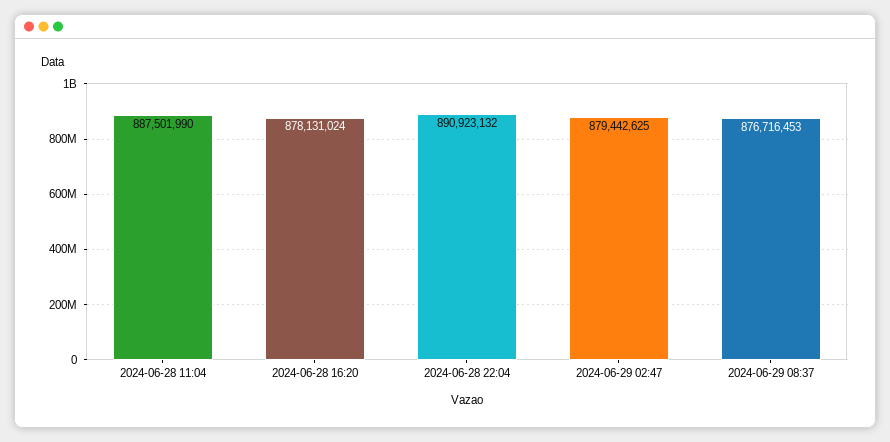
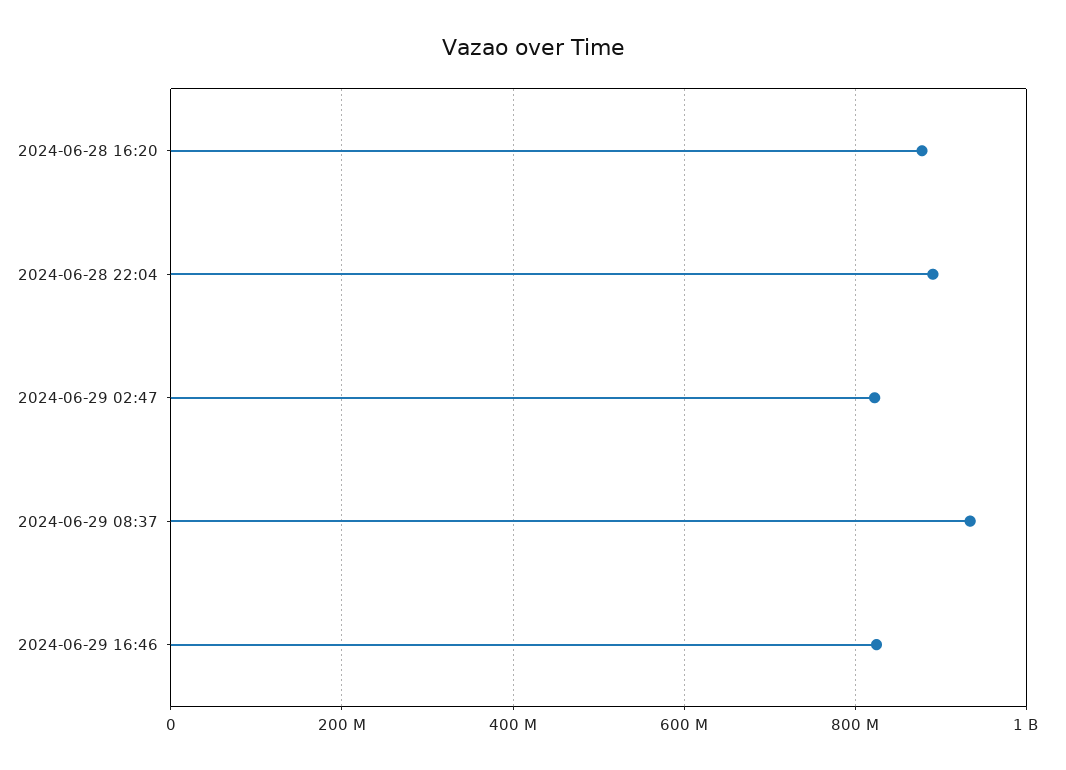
2024-06-28 11:04: 887501990 -> none
2024-06-29 02:47: 879442625 -> 820000000
2024-06-29 08:37: 876716453 -> 940000000
2024-06-29 16:46: none -> 820000000

